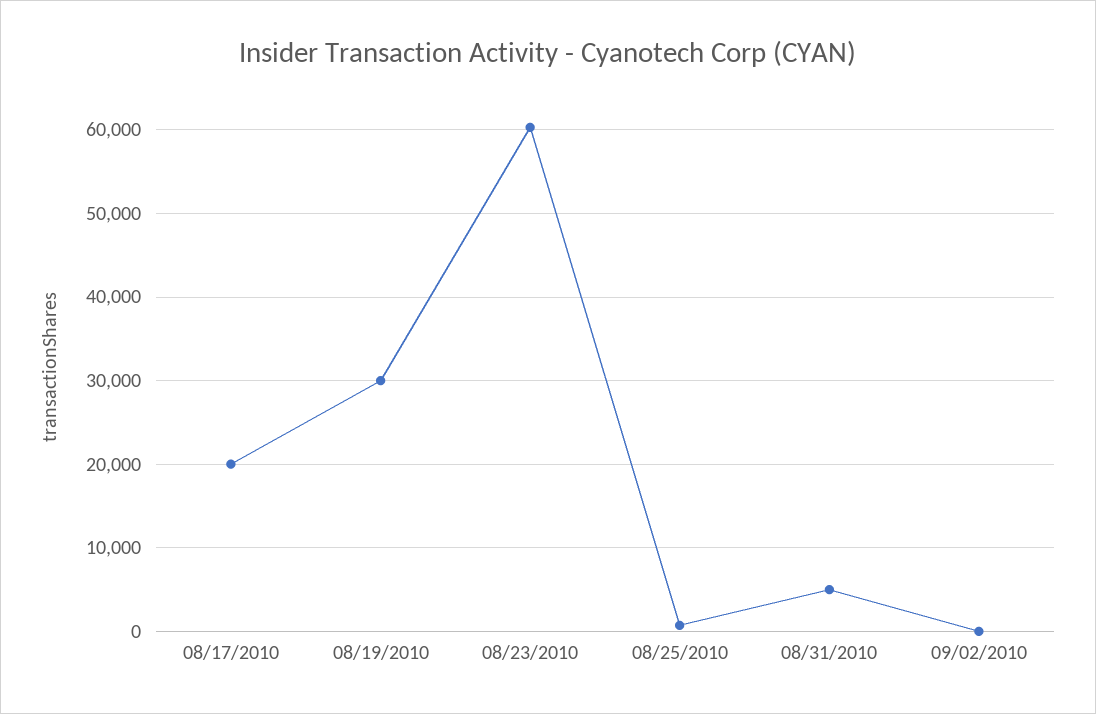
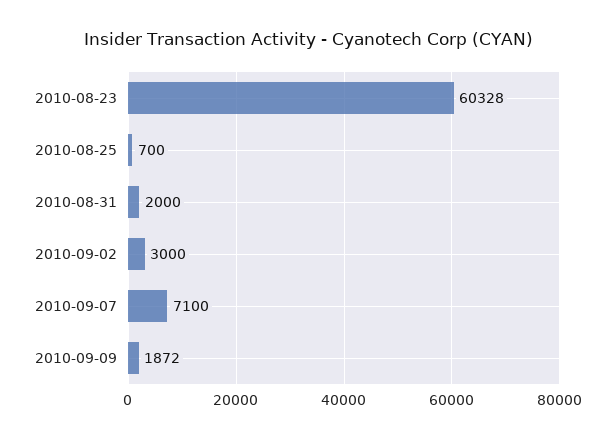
08/17/2010: 20000 -> none
08/19/2010: 30000 -> none
08/31/2010: 5000 -> 2000
09/02/2010: 0 -> 3000
2010-09-07: none -> 7100
2010-09-09: none -> 1872

